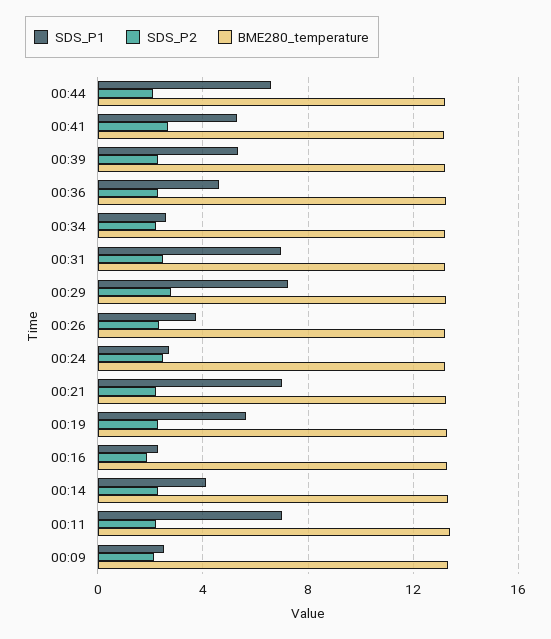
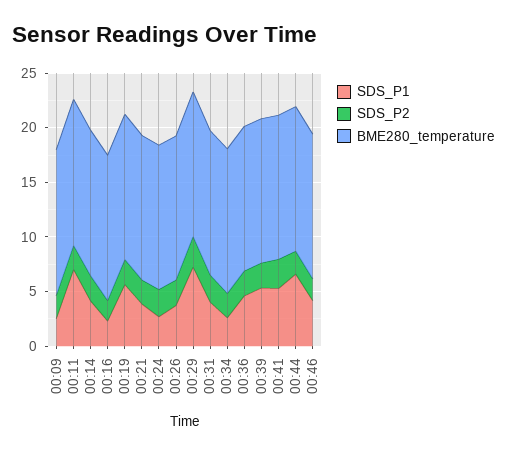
SDS_P1, 00:31: 7 -> 4
SDS_P1, 00:21: 7 -> 4
SDS_P1, 00:46: none -> 4
SDS_P2, 00:46: none -> 2
BME280_temperature, 00:46: none -> 13

